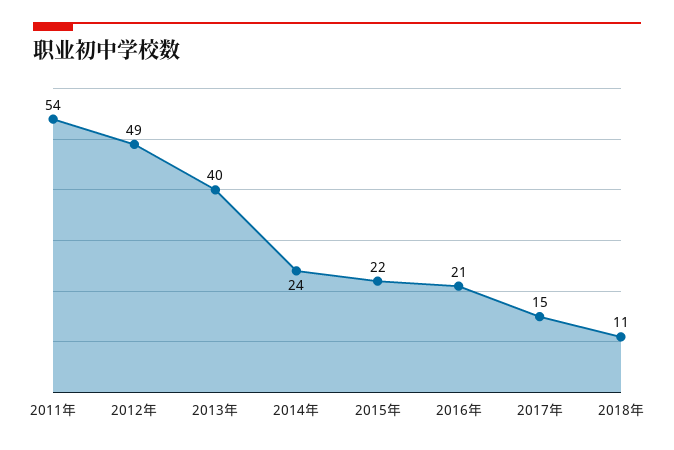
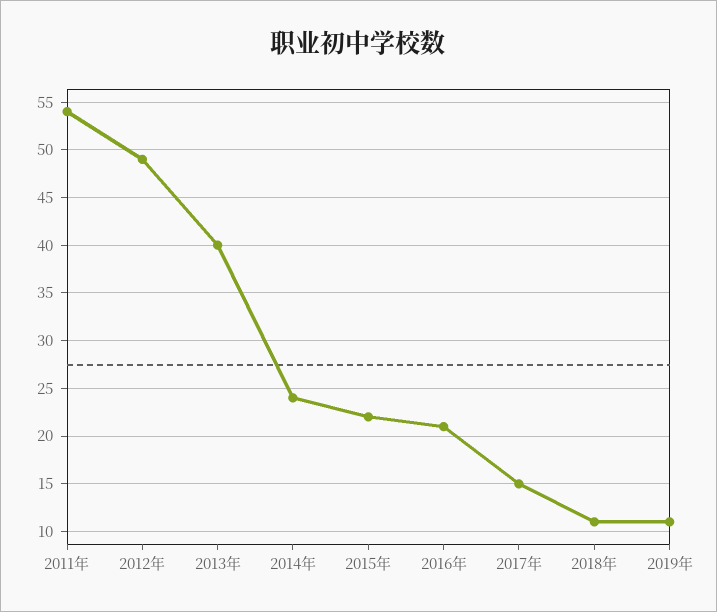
2019年: none -> 11

